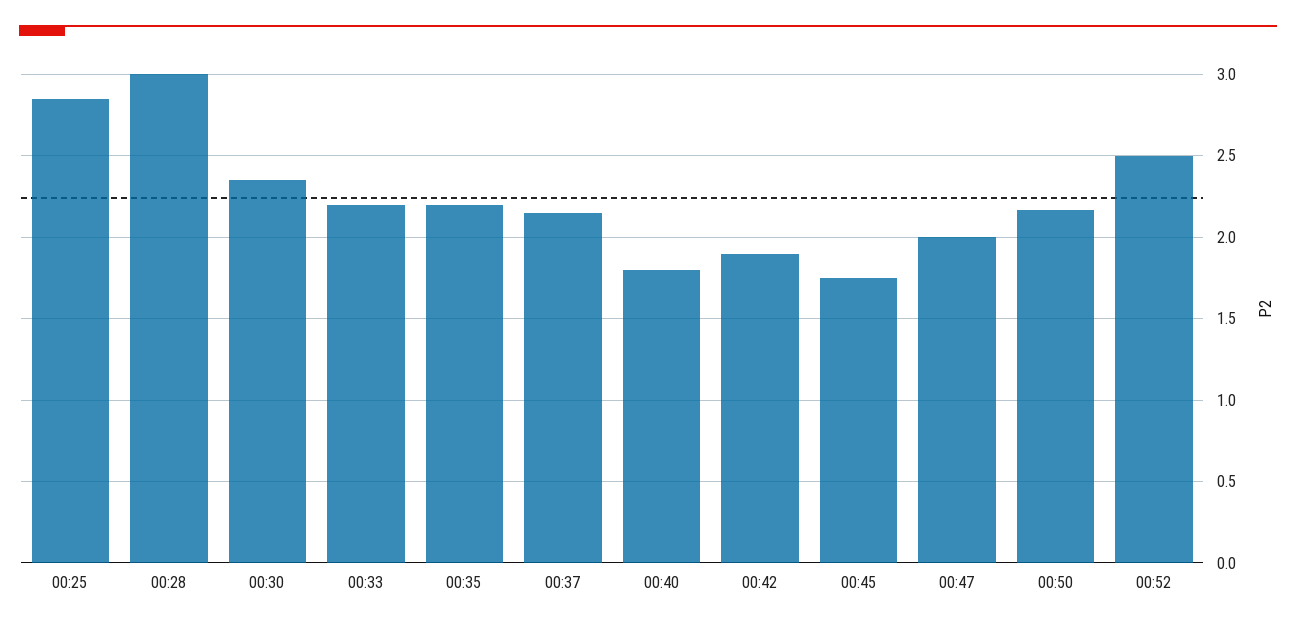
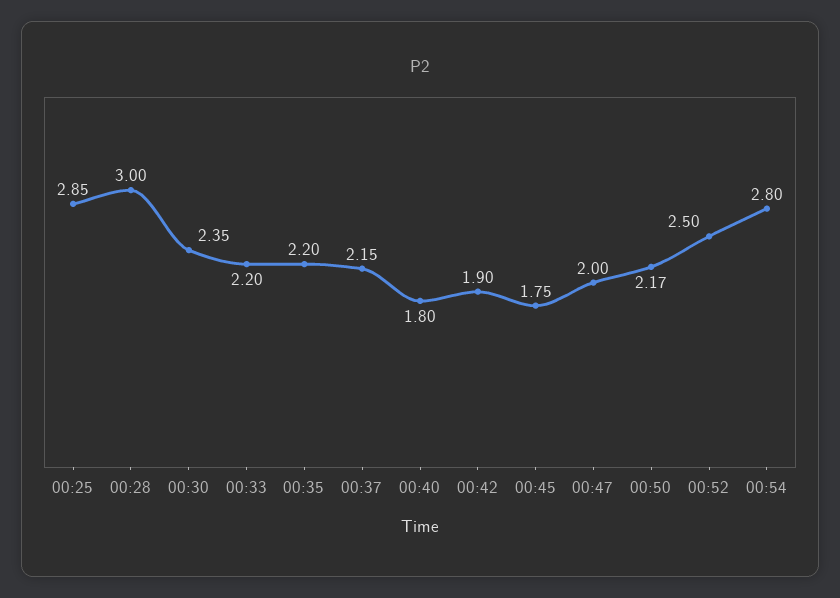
00:54: none -> 2.8

